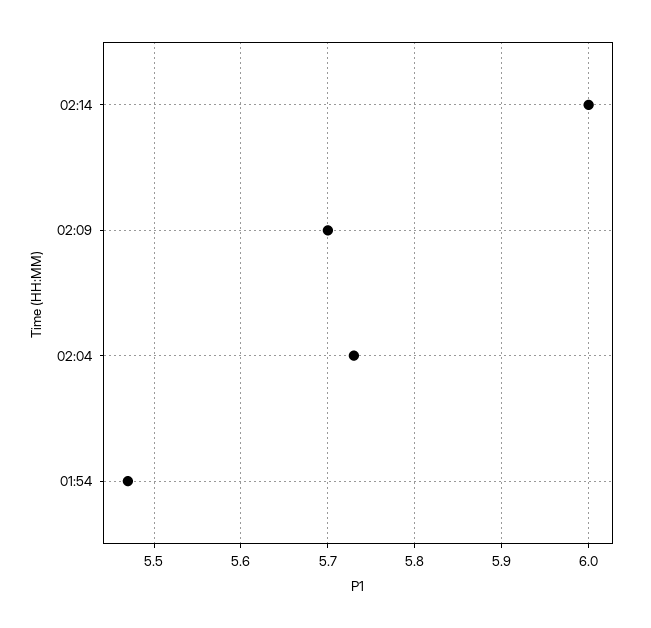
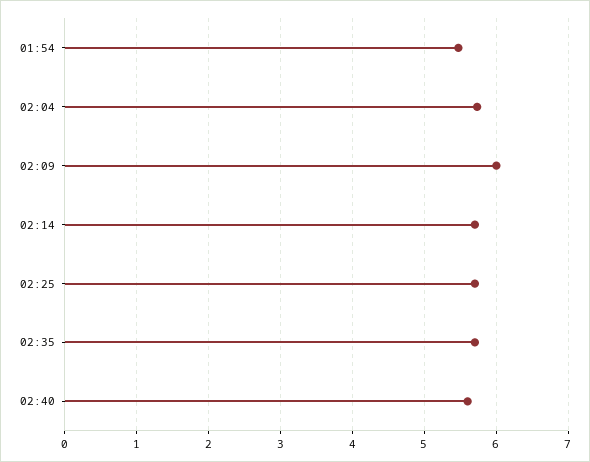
02:14: 6 -> 5.7
02:09: 5.7 -> 6
02:25: none -> 5.7
02:35: none -> 5.7
02:40: none -> 5.6

